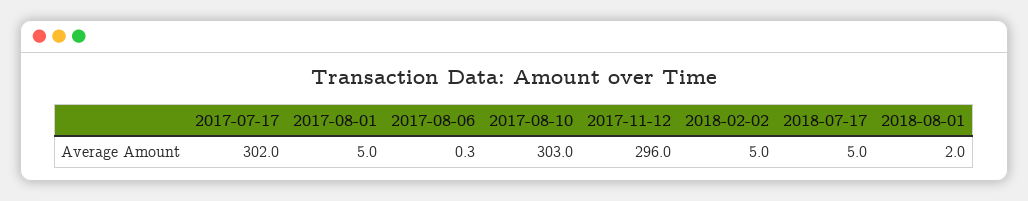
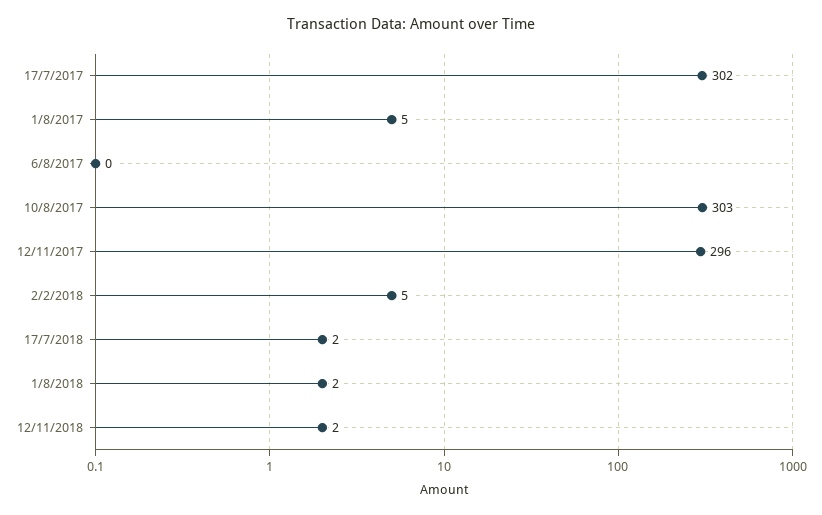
2018-07-17: 5 -> 2
12/11/2018: none -> 2

